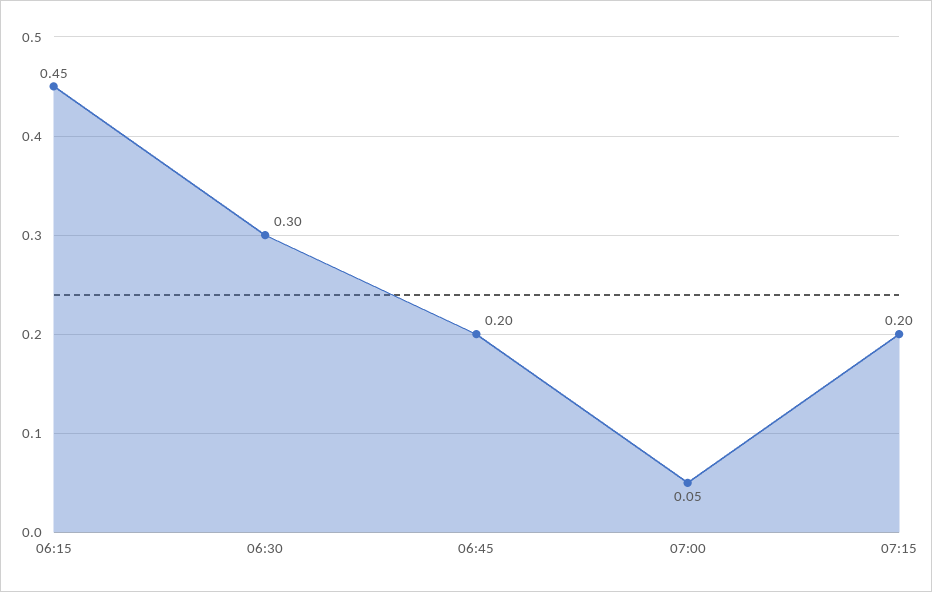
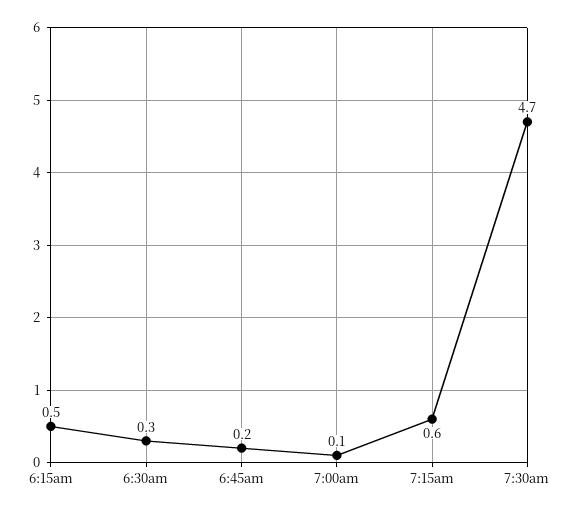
07:15: 0.2 -> 0.6
7:30am: none -> 4.7

